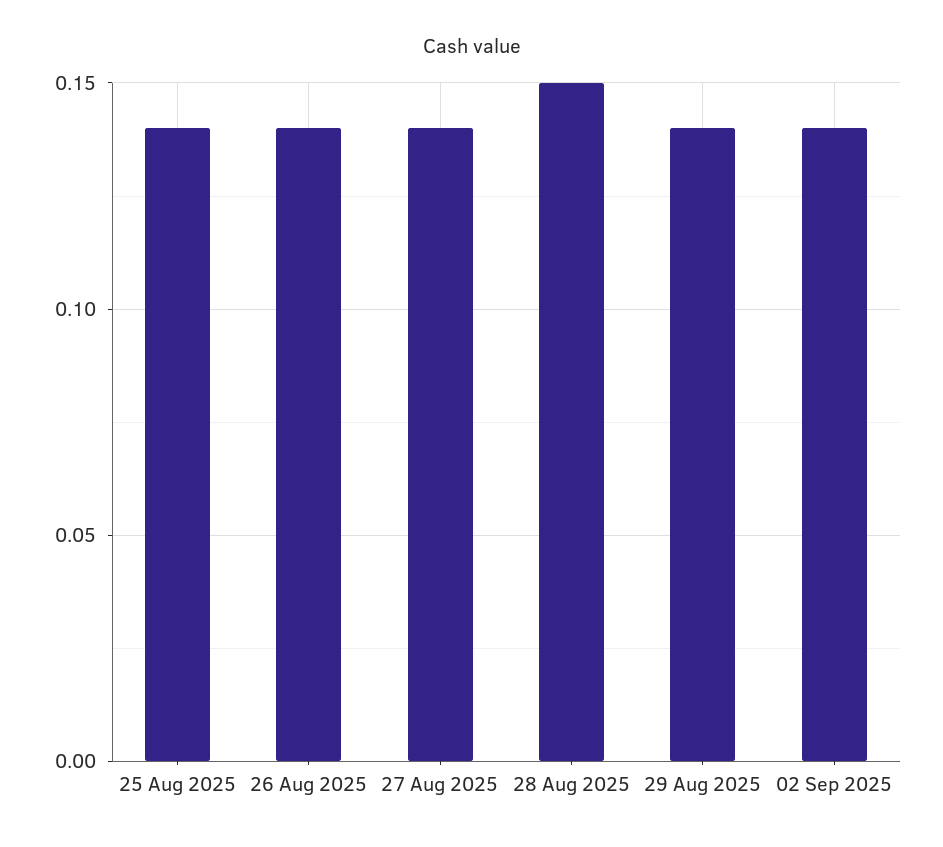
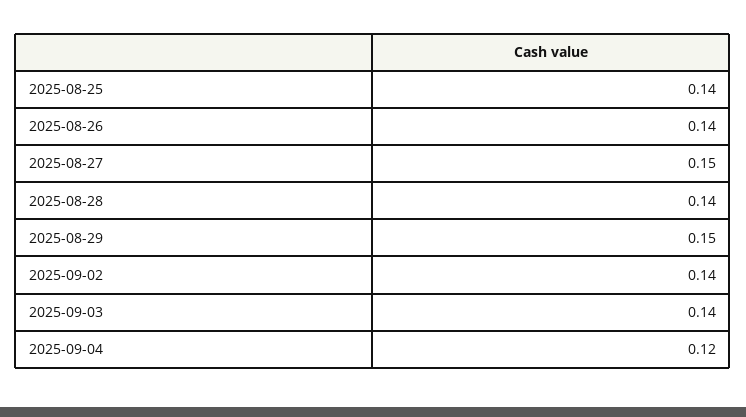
27 Aug 2025: 0.14 -> 0.15
28 Aug 2025: 0.15 -> 0.14
29 Aug 2025: 0.14 -> 0.15
2025-09-03: none -> 0.14
2025-09-04: none -> 0.12

